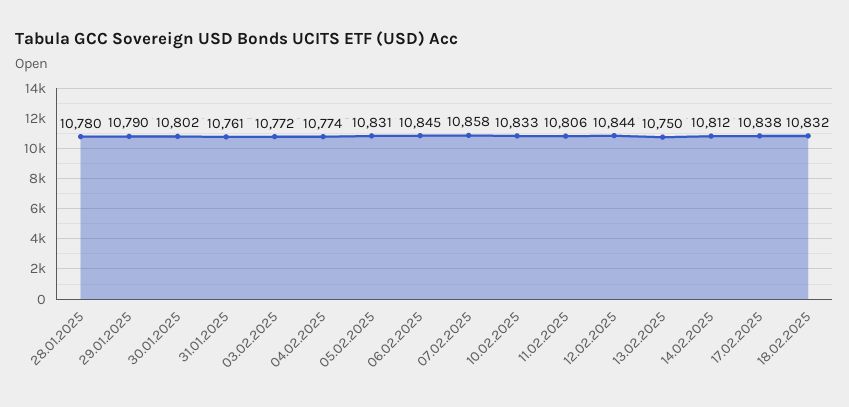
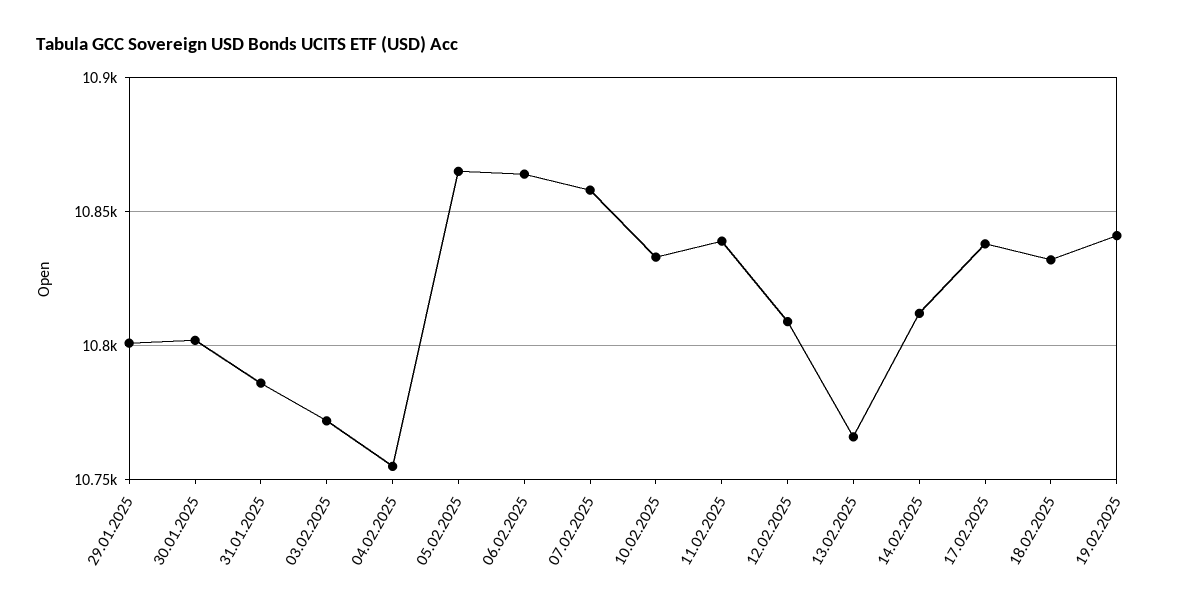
28.01.2025: 10780 -> none
29.01.2025: 10790 -> 10800
31.01.2025: 10761 -> 10785
04.02.2025: 10774 -> 10755
05.02.2025: 10831 -> 10865
06.02.2025: 10845 -> 10865
11.02.2025: 10806 -> 10840
12.02.2025: 10844 -> 10810
13.02.2025: 10750 -> 10765
19.02.2025: none -> 10840

